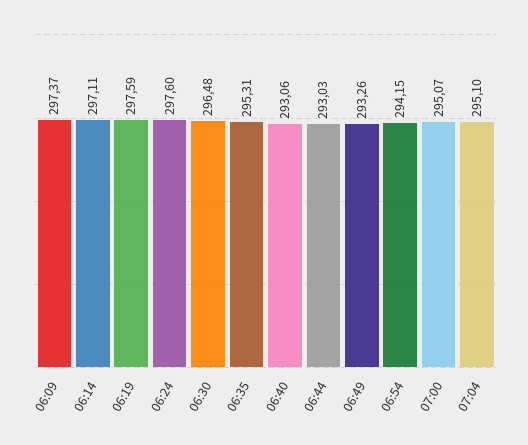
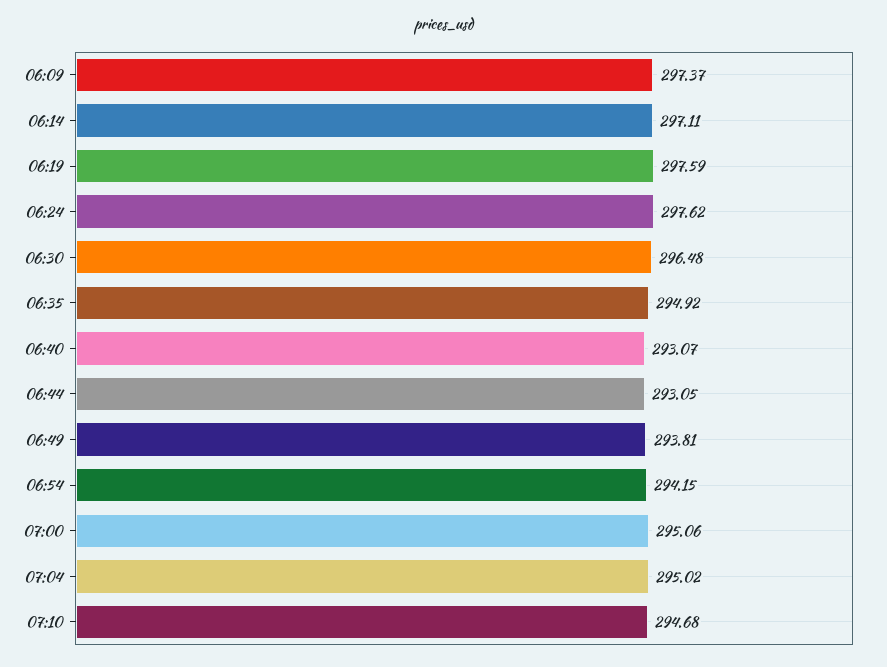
06:24: 297.6 -> 297.62
06:35: 295.31 -> 294.92
06:40: 293.06 -> 293.07
06:44: 293.03 -> 293.05
06:49: 293.26 -> 293.81
07:00: 295.07 -> 295.06
07:04: 295.1 -> 295.02
07:10: none -> 294.68

